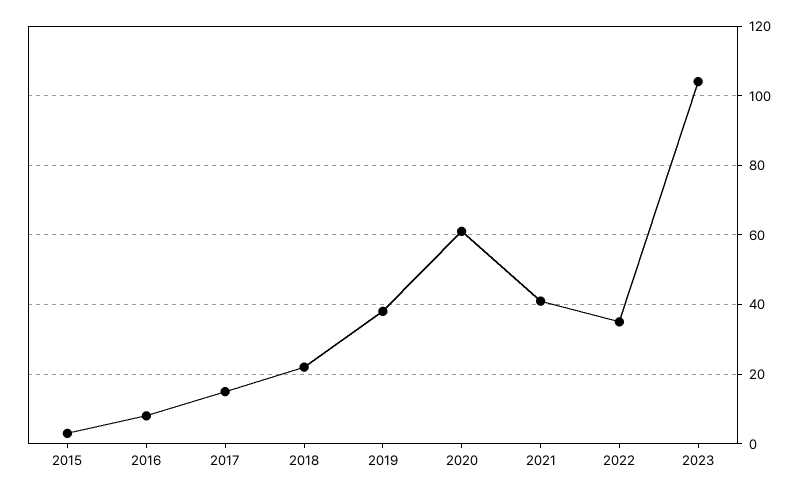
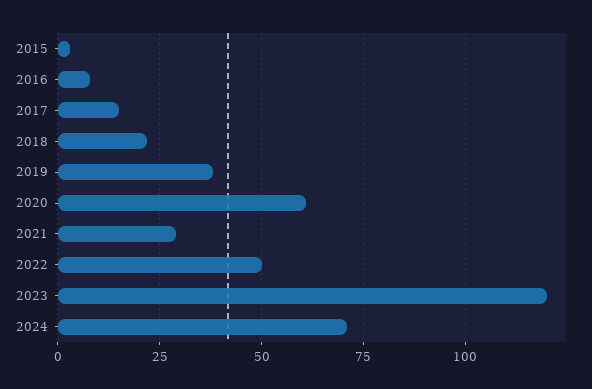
2021: 40 -> 30
2022: 35 -> 50
2023: 105 -> 120
2024: none -> 70

